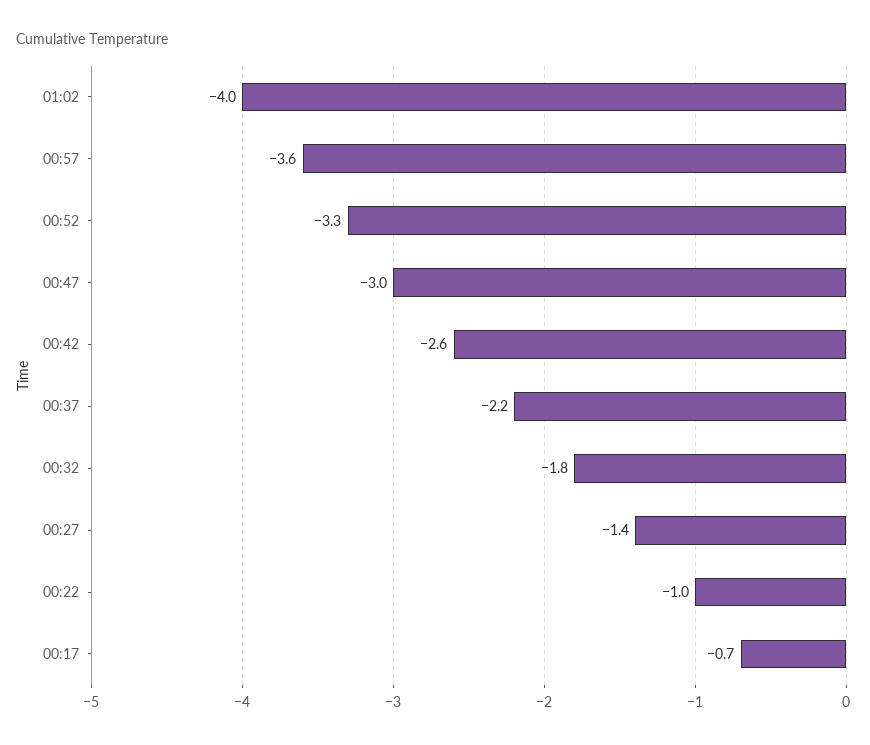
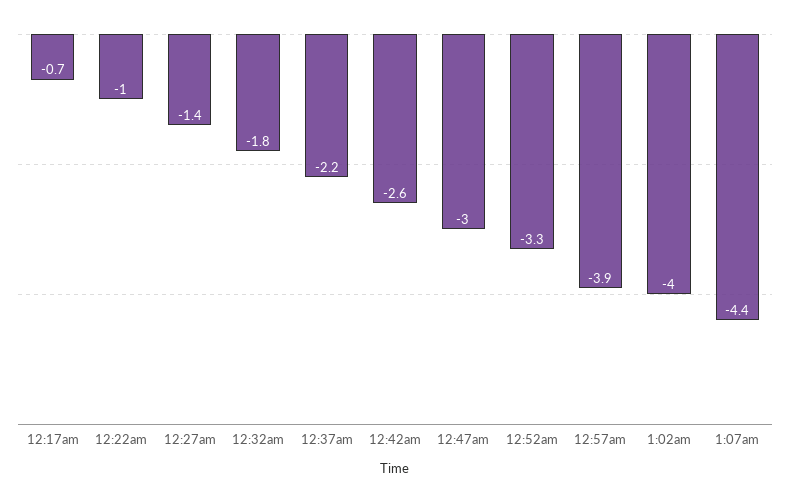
00:57: -3.6 -> -3.9
1:07am: none -> -4.4

